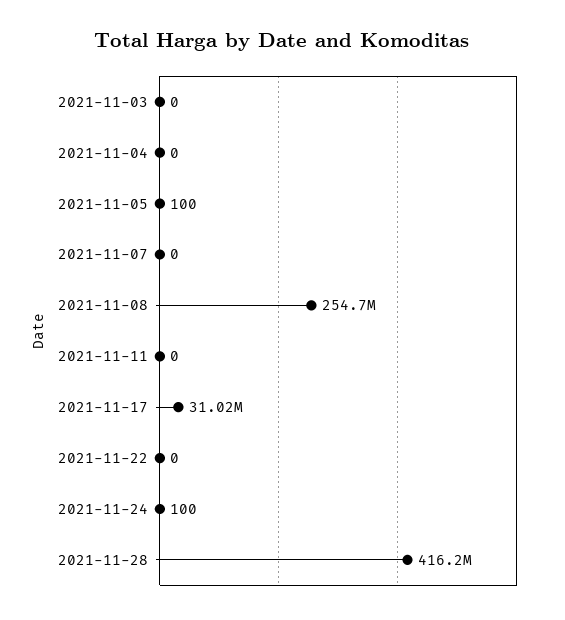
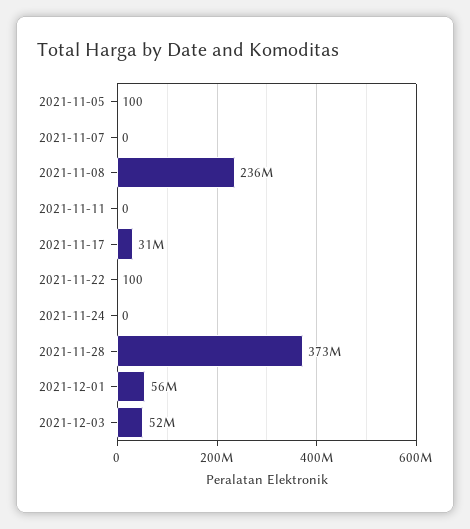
2021-11-03: 0 -> none
2021-11-04: 0 -> none
2021-11-08: 254700000 -> 236000000
2021-11-22: 0 -> 100
2021-11-24: 100 -> 0
2021-11-28: 416200000 -> 373000000
2021-12-01: none -> 56000000
2021-12-03: none -> 52000000

